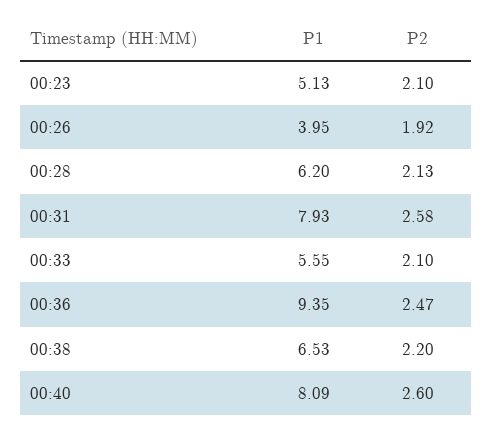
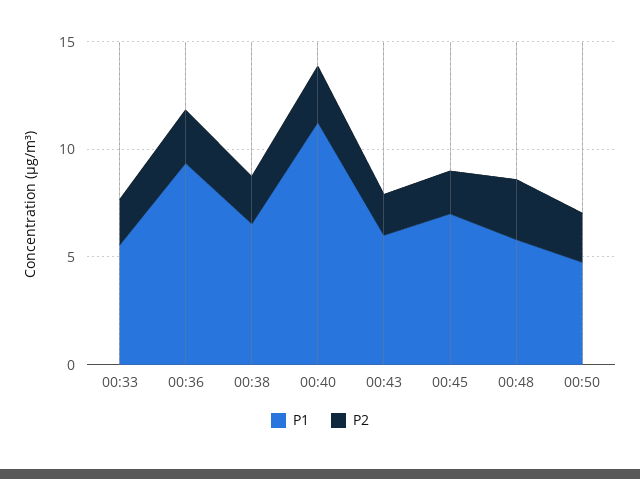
P1, 00:23: 5.13 -> none
P2, 00:23: 2.1 -> none
P1, 00:26: 3.95 -> none
P2, 00:26: 1.92 -> none
P1, 00:28: 6.2 -> none
P2, 00:28: 2.13 -> none
P1, 00:31: 7.93 -> none
P2, 00:31: 2.58 -> none
P1, 00:40: 8.09 -> 11
P1, 00:43: none -> 6
P2, 00:43: none -> 2
P1, 00:45: none -> 7
P2, 00:45: none -> 2
P1, 00:48: none -> 6
P2, 00:48: none -> 3
P1, 00:50: none -> 5
P2, 00:50: none -> 2

